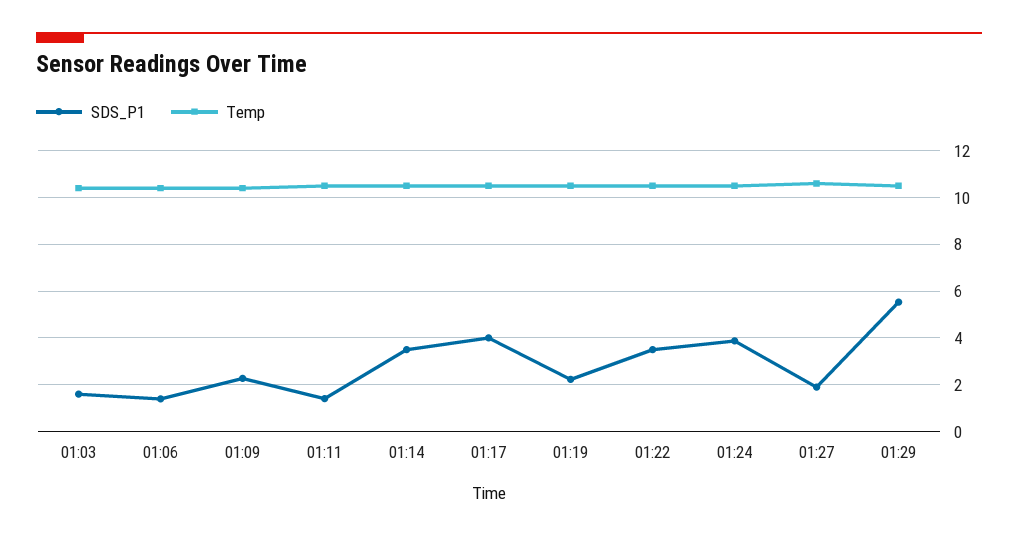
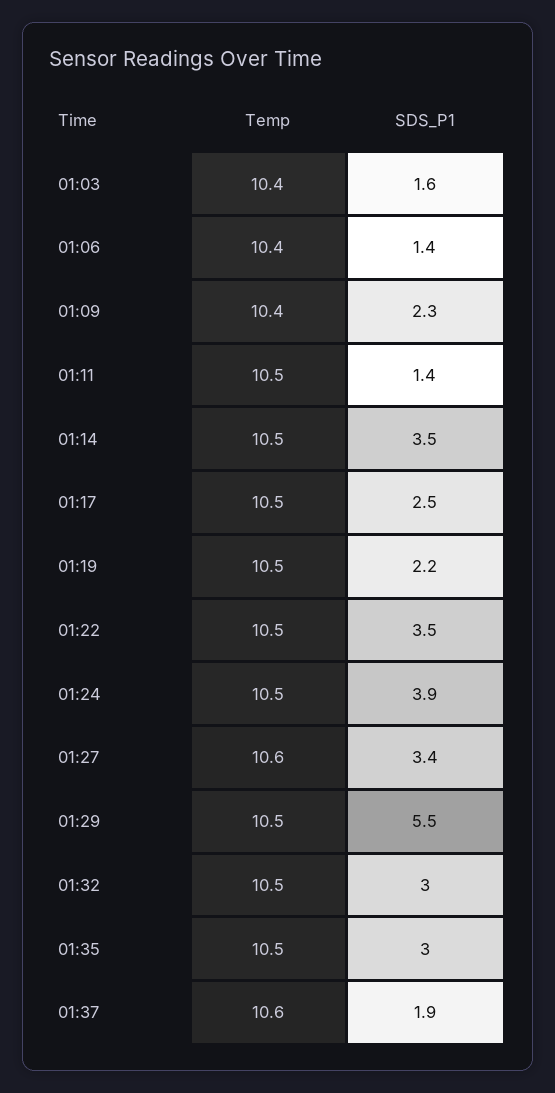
SDS_P1, 01:17: 4 -> 2.5
SDS_P1, 01:27: 2 -> 3.4
Temp, 01:32: none -> 10.5
SDS_P1, 01:32: none -> 3
Temp, 01:35: none -> 10.5
SDS_P1, 01:35: none -> 3
Temp, 01:37: none -> 10.6
SDS_P1, 01:37: none -> 1.9

